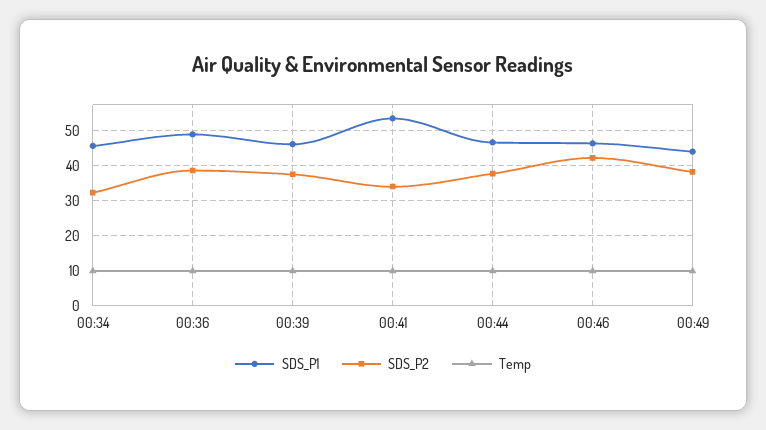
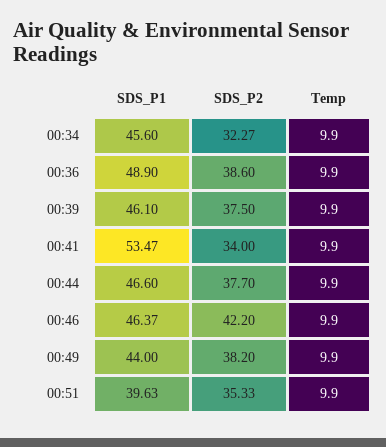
SDS_P1, 00:51: none -> 39.63
SDS_P2, 00:51: none -> 35.33
Temp, 00:51: none -> 9.9

